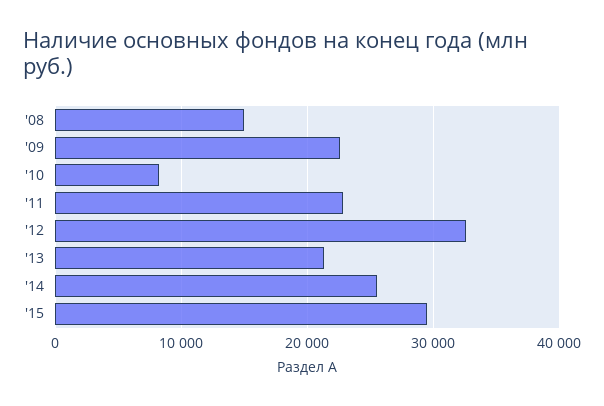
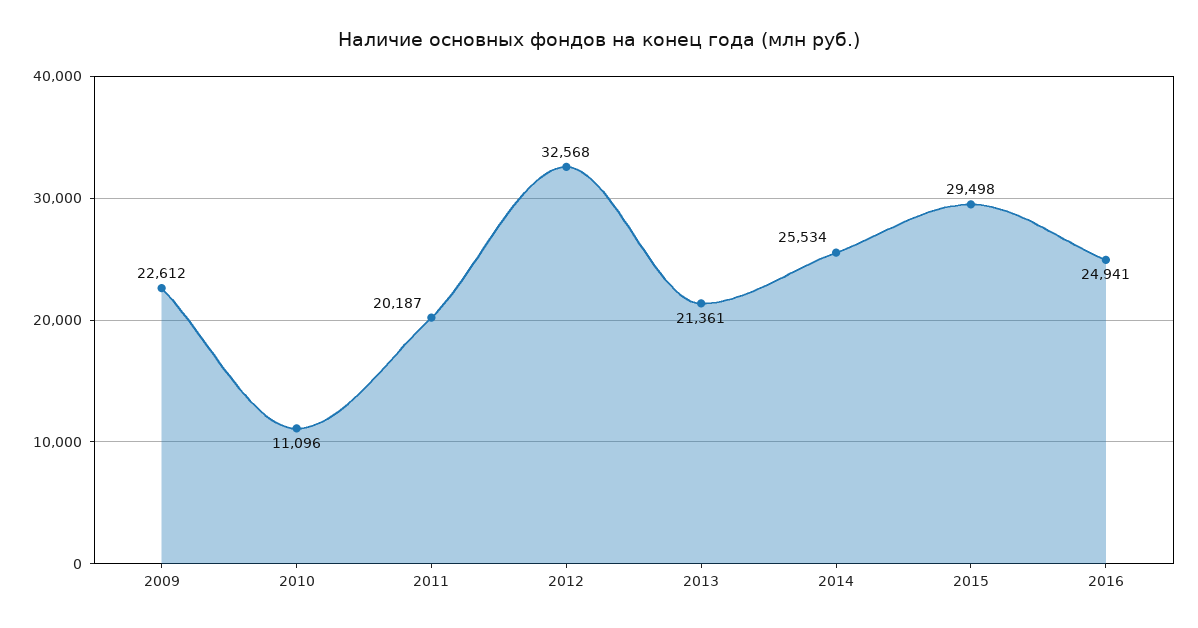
'08: 15000 -> none
'10: 8000 -> 11096
'11: 23000 -> 20187
2016: none -> 24941

